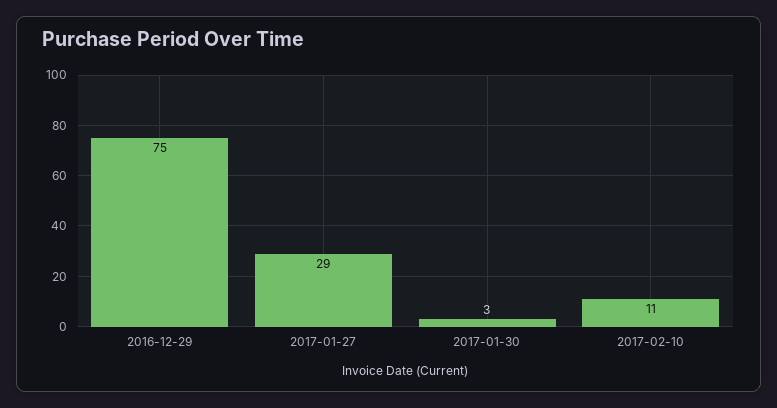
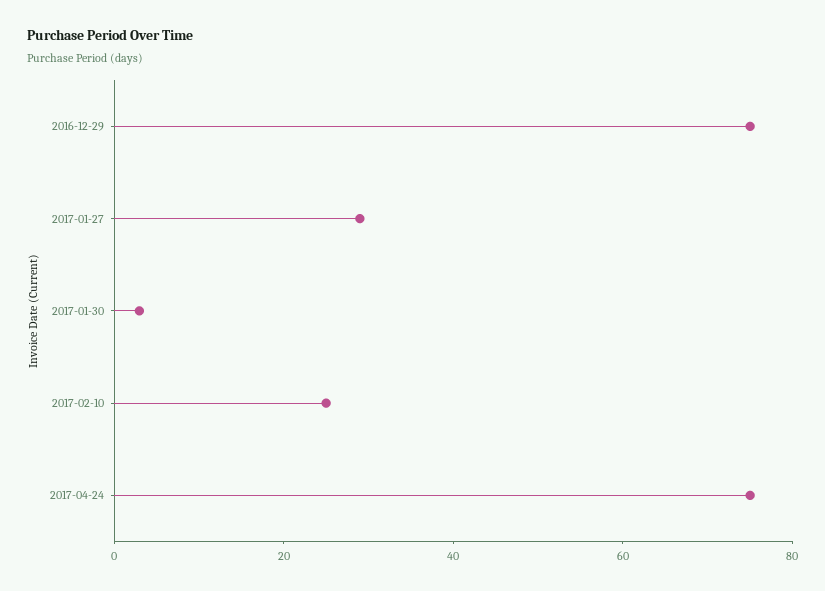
2017-02-10: 11 -> 25
2017-04-24: none -> 75

